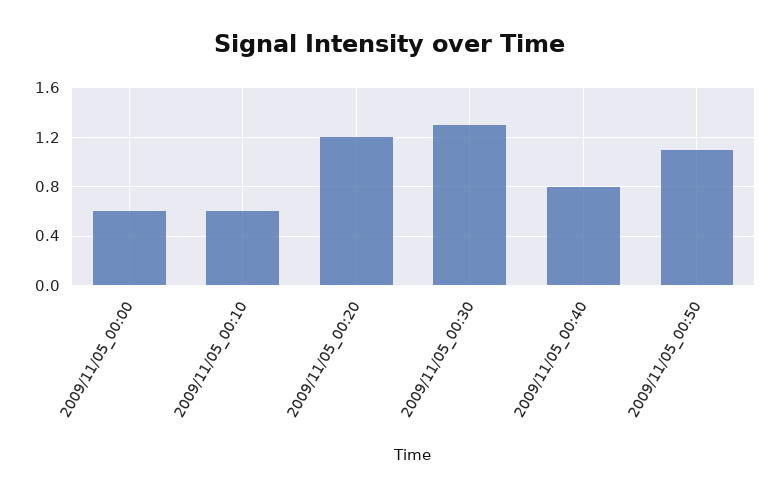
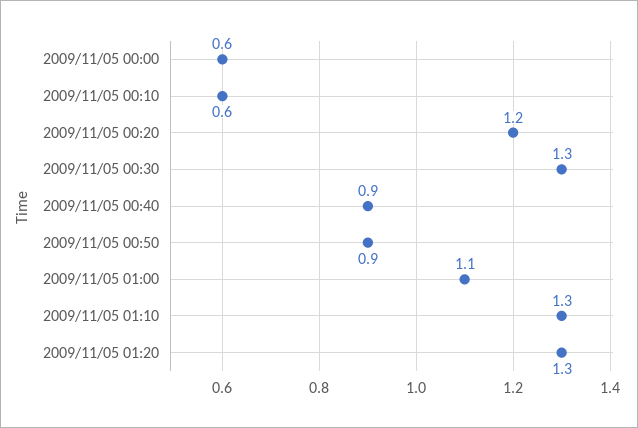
2009/11/05_00:40: 0.8 -> 0.9
2009/11/05_00:50: 1.1 -> 0.9
2009/11/05 01:00: none -> 1.1
2009/11/05 01:10: none -> 1.3
2009/11/05 01:20: none -> 1.3

